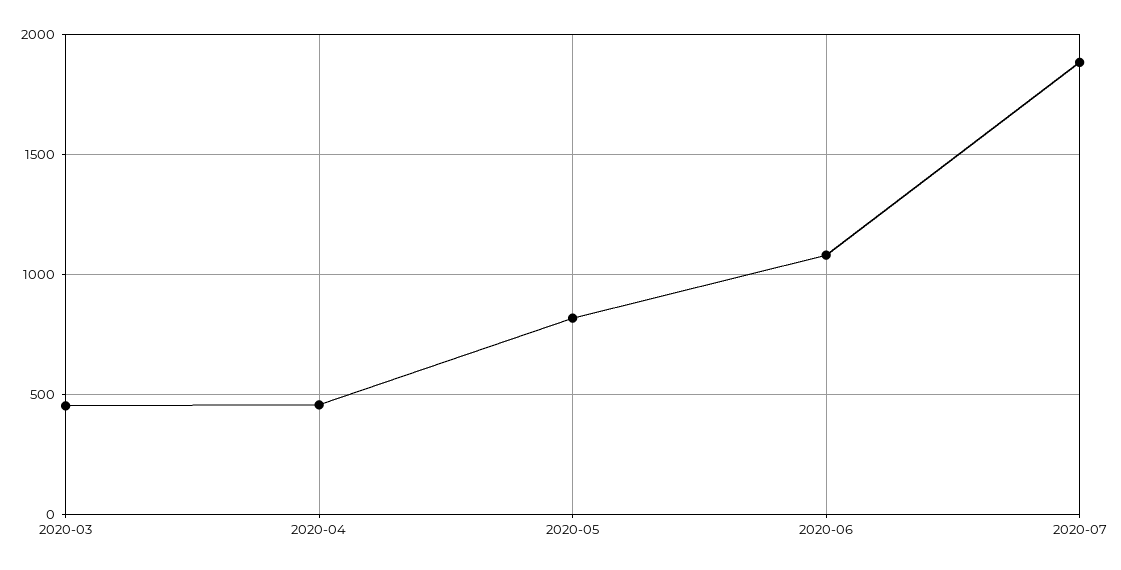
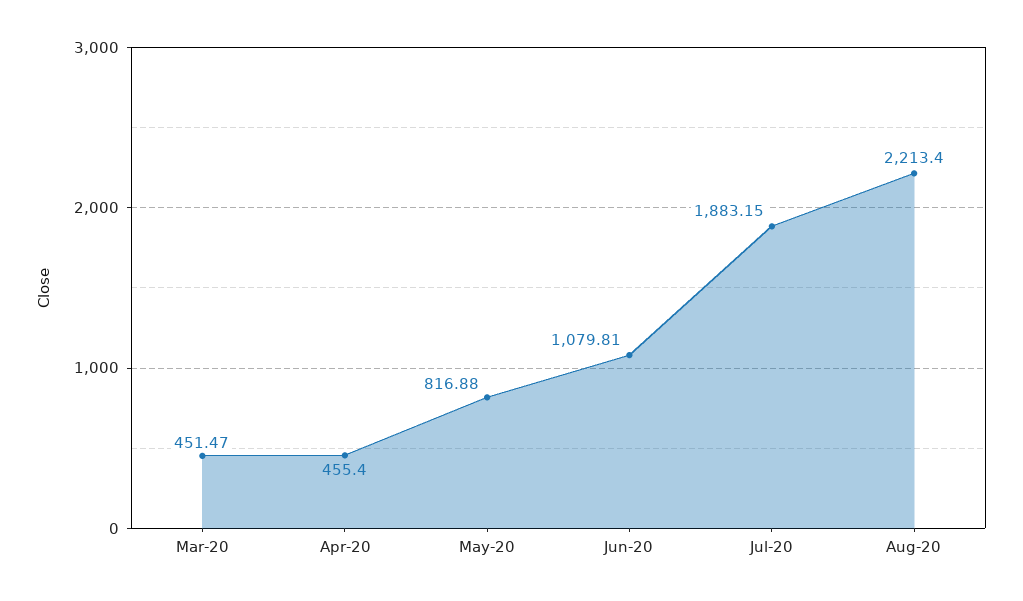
Aug-20: none -> 2213.4

